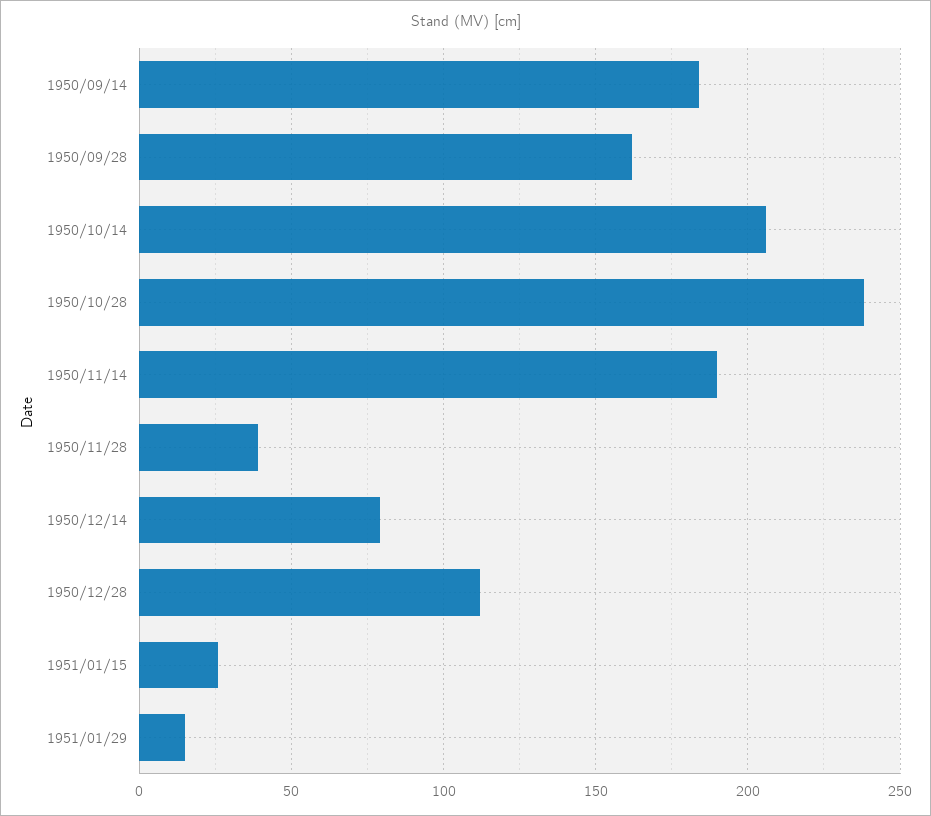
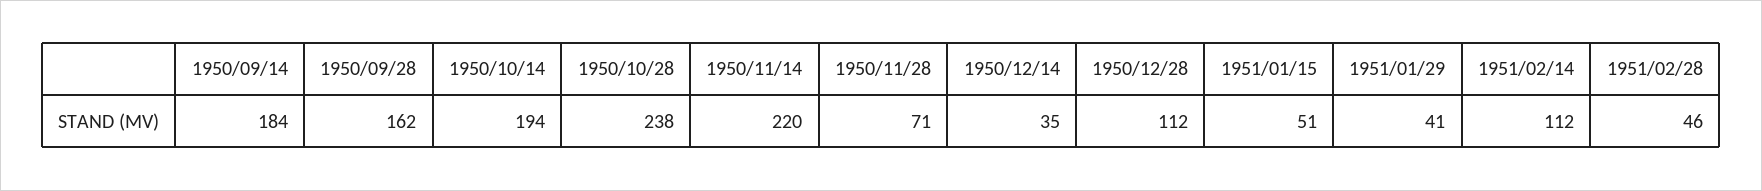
1950/10/14: 205 -> 194
1950/11/14: 190 -> 220
1950/11/28: 40 -> 71
1950/12/14: 80 -> 35
1951/01/15: 25 -> 51
1951/01/29: 15 -> 41
1951/02/14: none -> 112
1951/02/28: none -> 46

